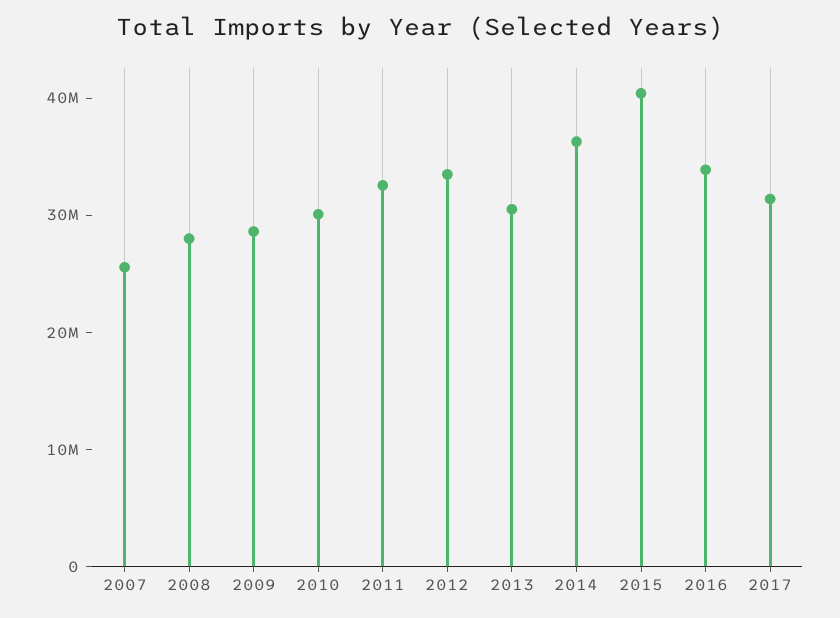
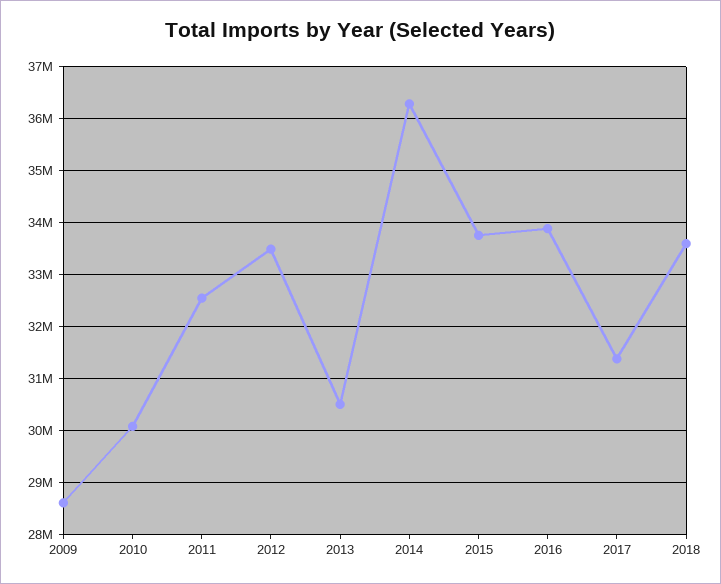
2007: 26000000 -> none
2008: 28000000 -> none
2015: 40000000 -> 33800000
2018: none -> 33600000

